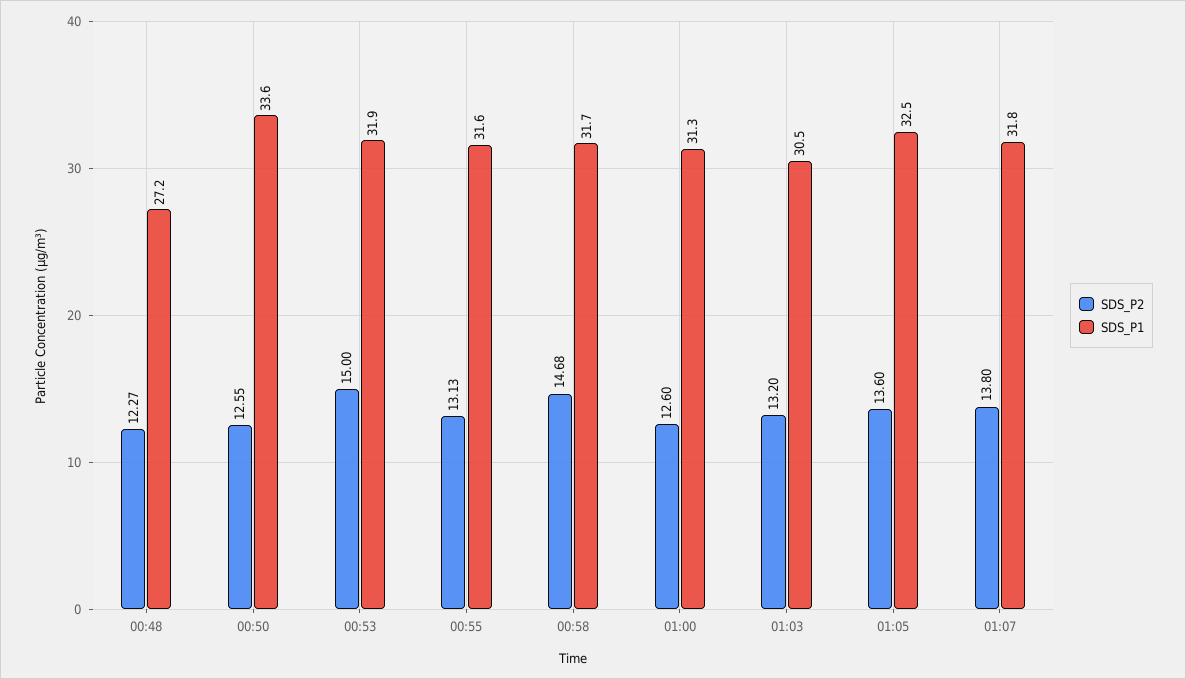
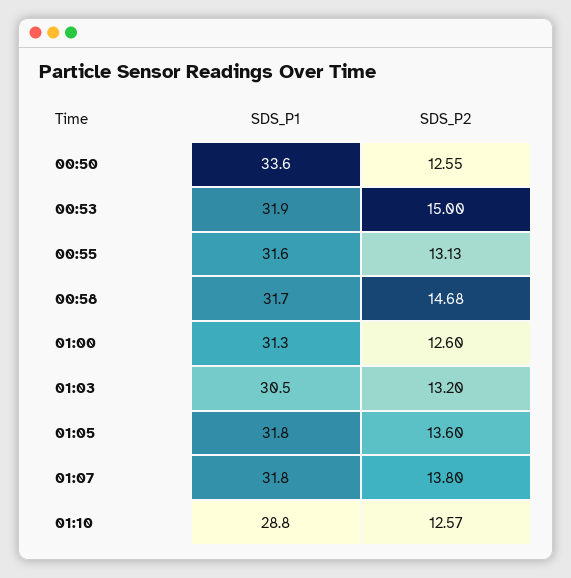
SDS_P2, 00:48: 12.27 -> none
SDS_P1, 00:48: 27.2 -> none
SDS_P1, 01:05: 32.5 -> 31.8
SDS_P1, 01:10: none -> 28.8
SDS_P2, 01:10: none -> 12.57

